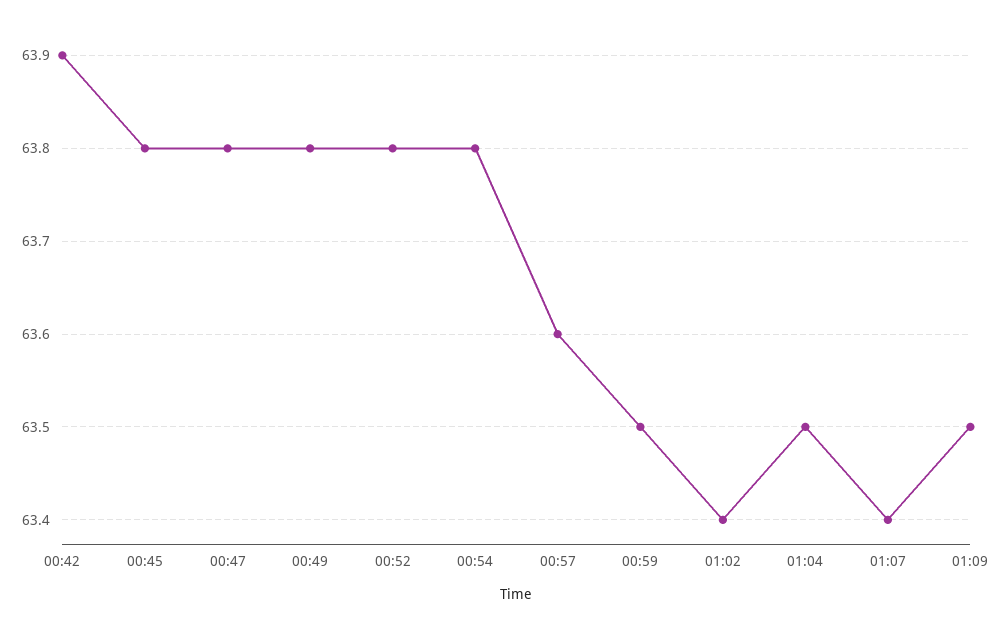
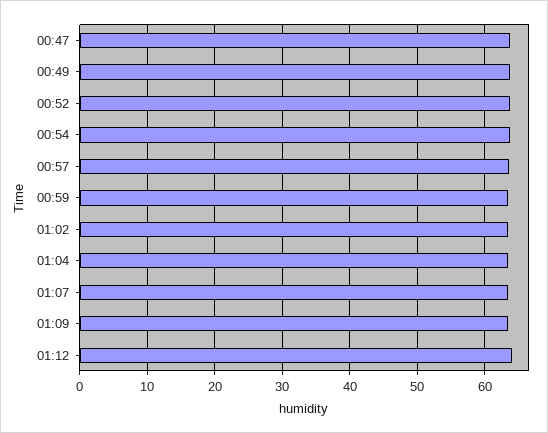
00:42: 63.9 -> none
00:45: 63.8 -> none
01:12: none -> 64

